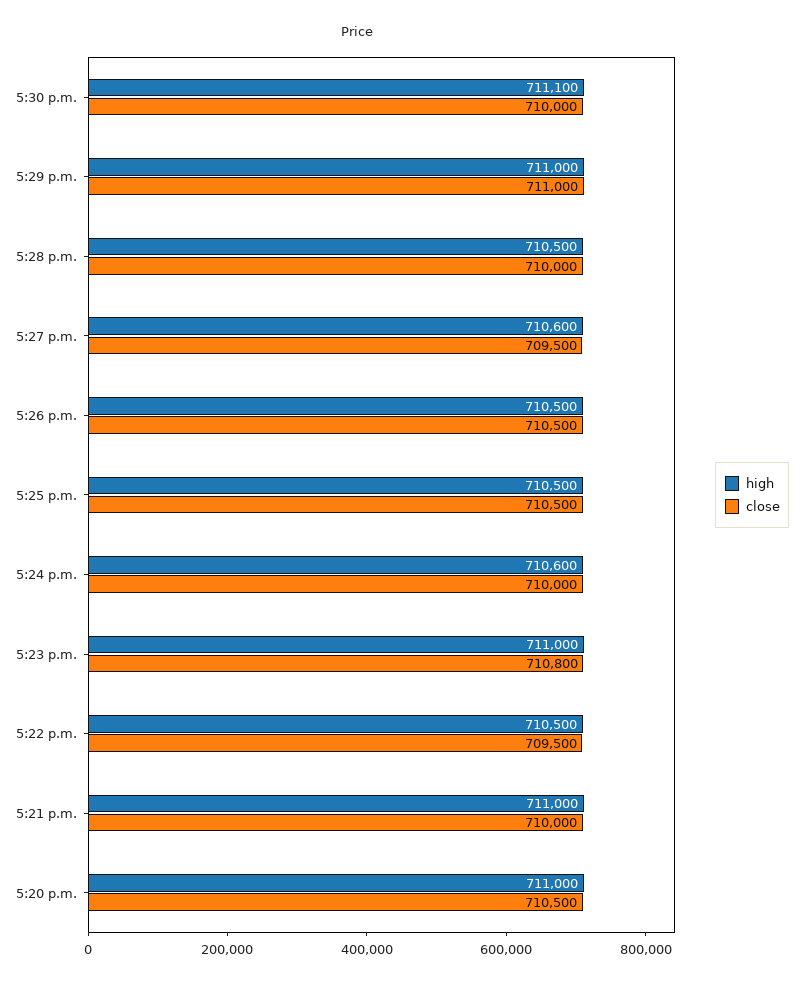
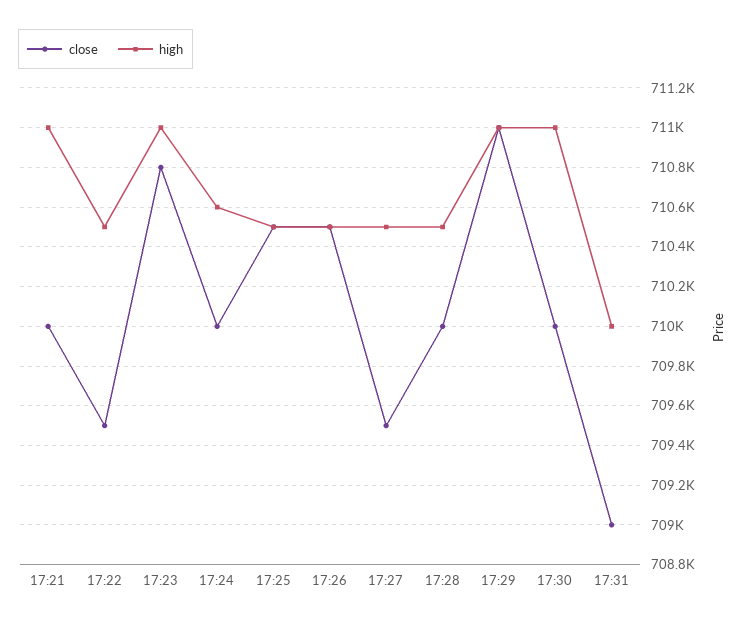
high, 5:30 p.m.: 711100 -> 711000
high, 5:27 p.m.: 710600 -> 710500
high, 5:20 p.m.: 711000 -> none
close, 5:20 p.m.: 710500 -> none
close, 17:31: none -> 709000
high, 17:31: none -> 710000

